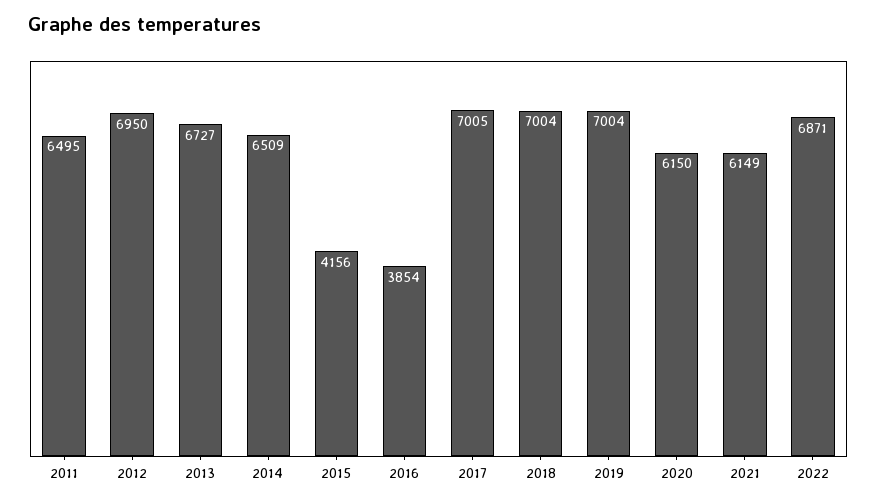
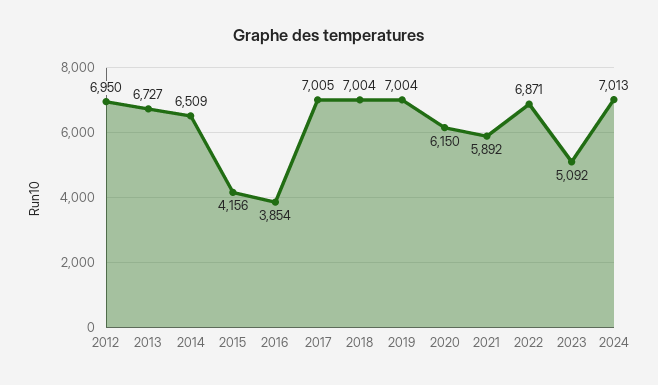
2011: 6495 -> none
2021: 6149 -> 5892
2023: none -> 5092
2024: none -> 7013

